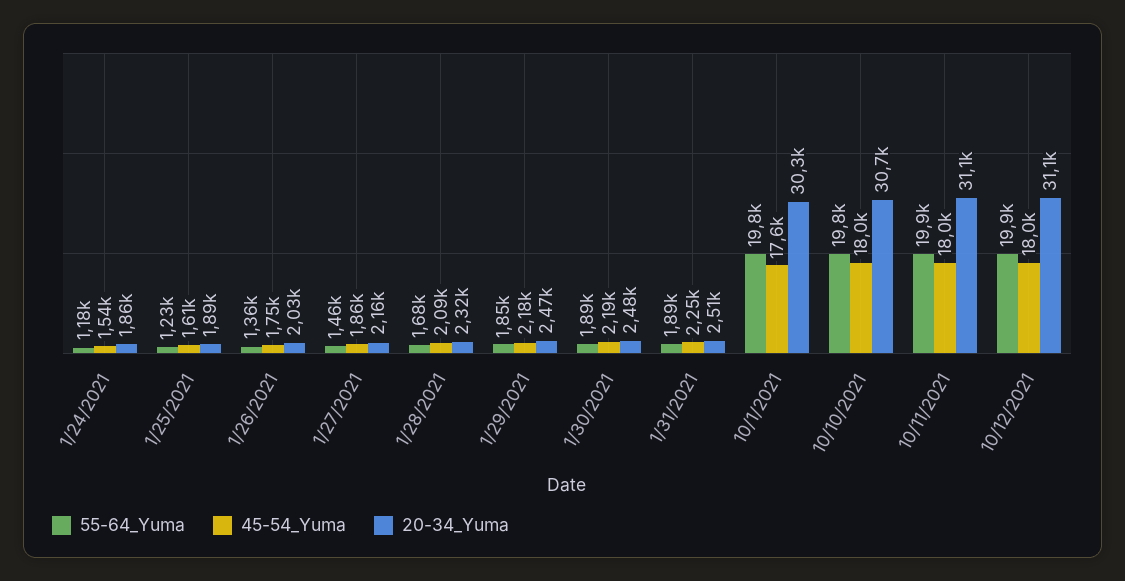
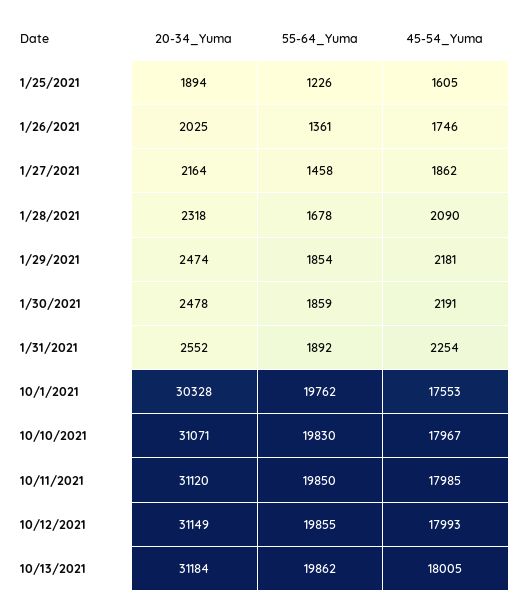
55-64_Yuma, 1/24/2021: 1180 -> none
45-54_Yuma, 1/24/2021: 1540 -> none
20-34_Yuma, 1/24/2021: 1860 -> none
55-64_Yuma, 1/30/2021: 1890 -> 1859
20-34_Yuma, 1/31/2021: 2510 -> 2552
20-34_Yuma, 10/10/2021: 30700 -> 31071
20-34_Yuma, 10/13/2021: none -> 31184
55-64_Yuma, 10/13/2021: none -> 19862
45-54_Yuma, 10/13/2021: none -> 18005

